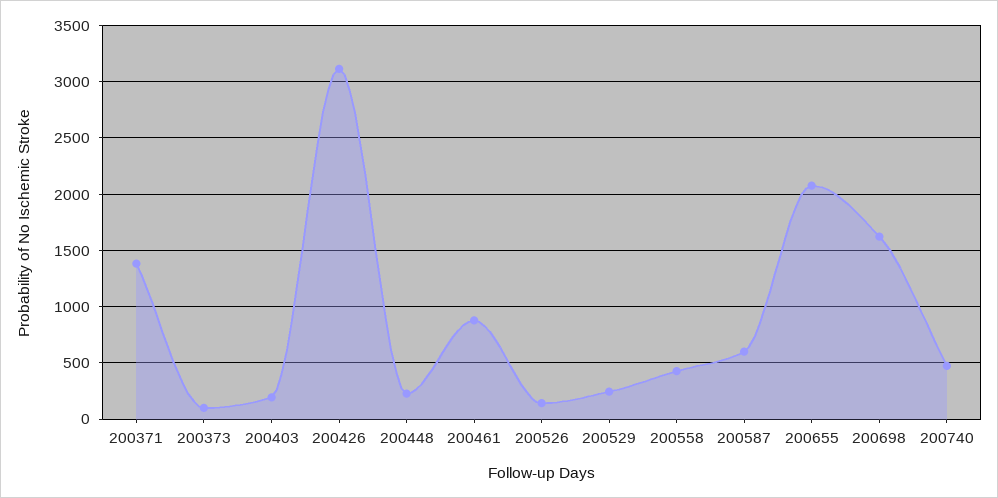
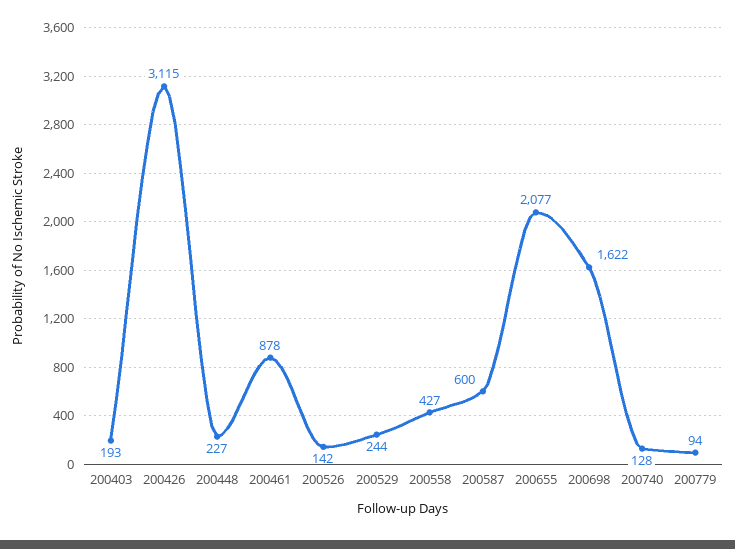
200371: 1400 -> none
200373: 100 -> none
200740: 500 -> 128
200779: none -> 94

